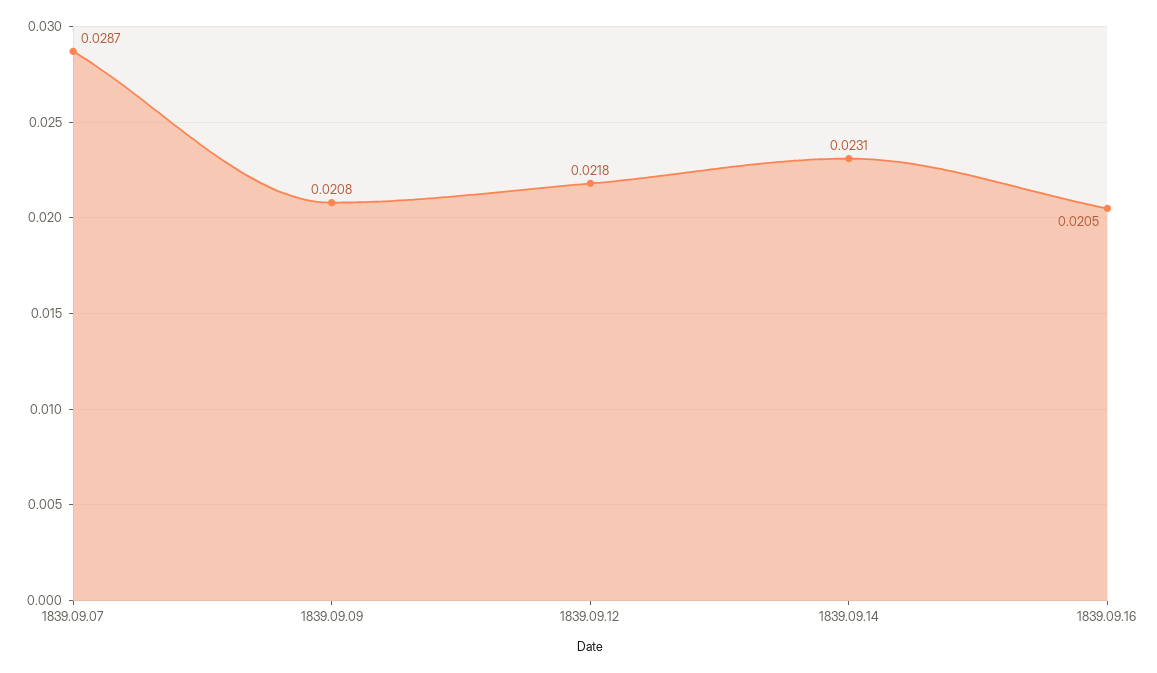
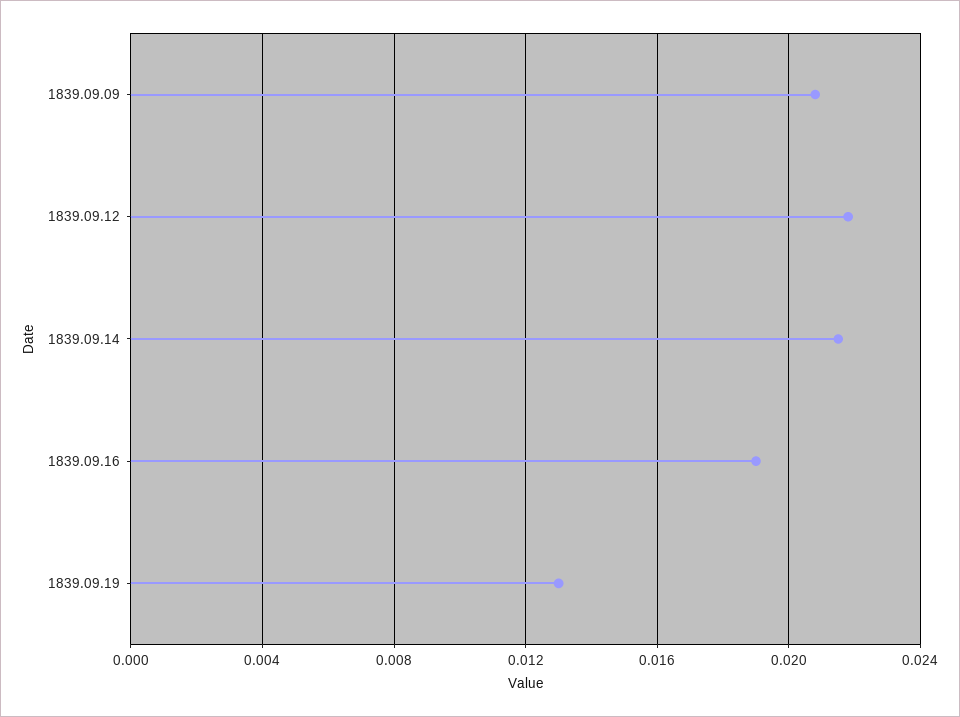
1839.09.07: 0.0287 -> none
1839.09.14: 0.0231 -> 0.0215
1839.09.16: 0.0205 -> 0.019
1839.09.19: none -> 0.013

